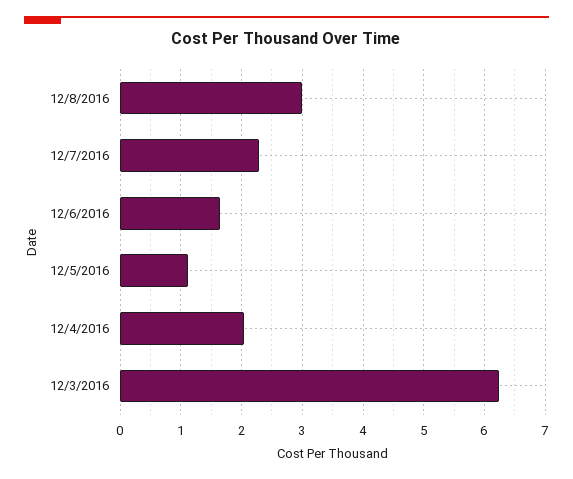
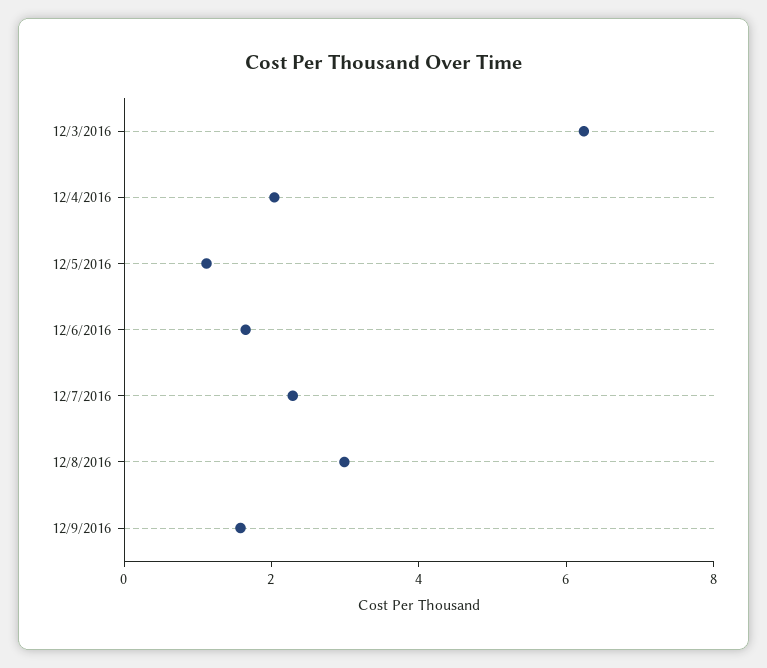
12/9/2016: none -> 1.5

